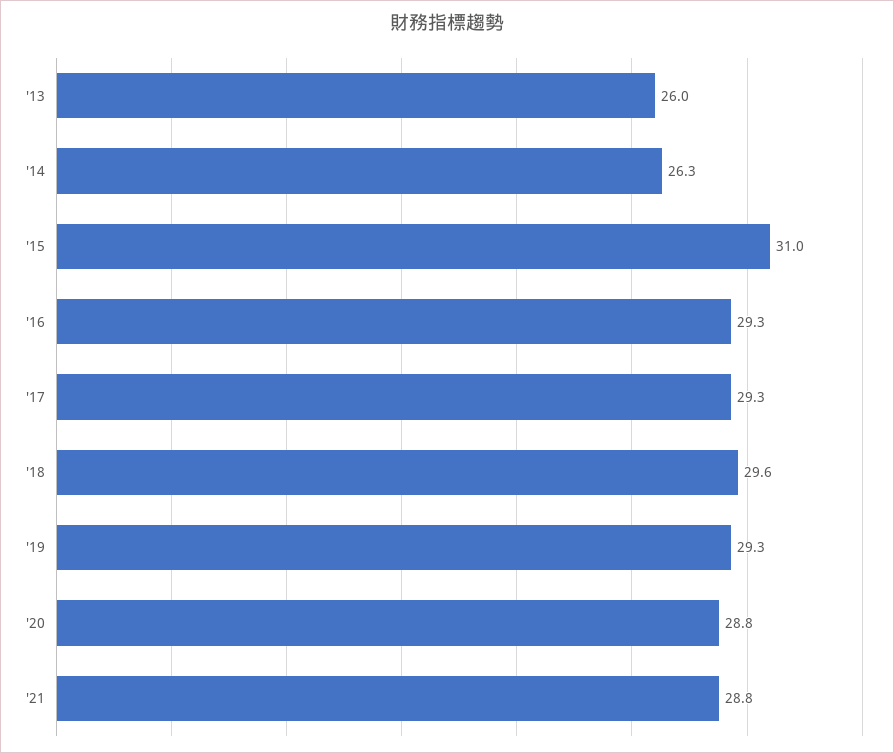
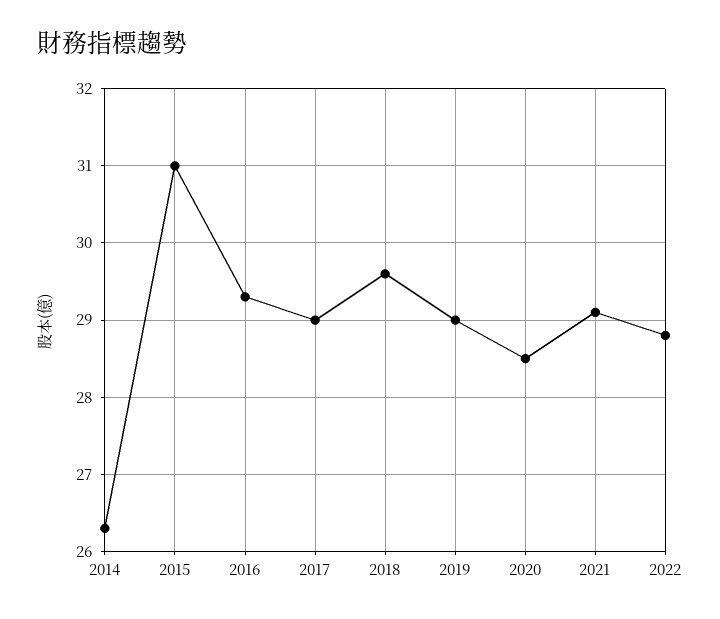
'13: 26 -> none
'17: 29.3 -> 29
'19: 29.3 -> 29
'20: 28.8 -> 28.5
'21: 28.8 -> 29.1
2022: none -> 28.8

